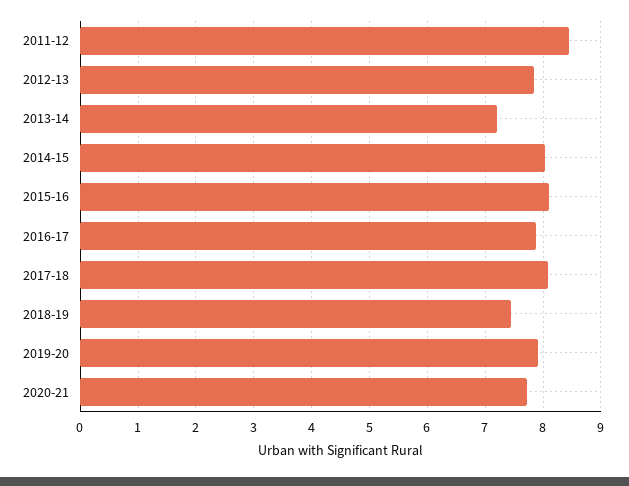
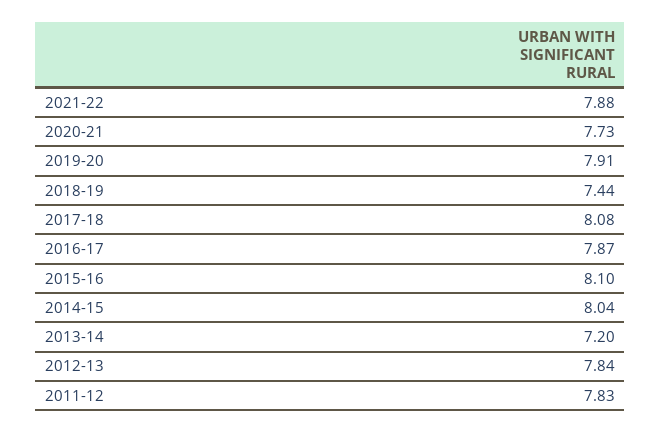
2011-12: 8.4 -> 7.83
2021-22: none -> 7.88

